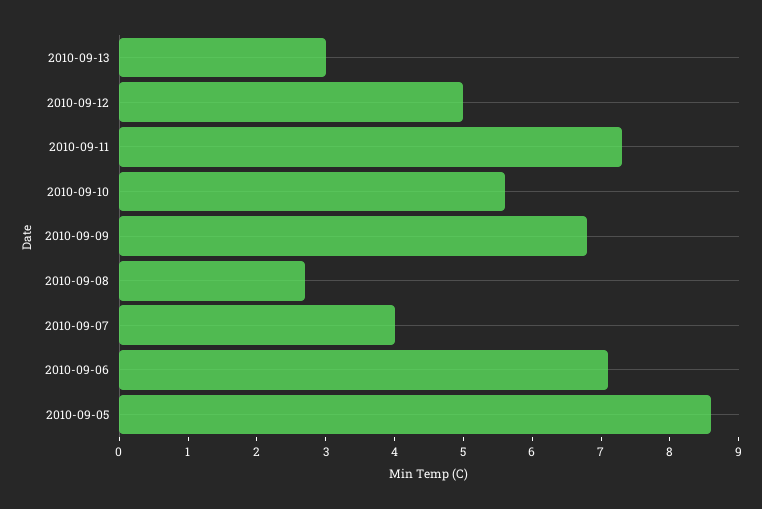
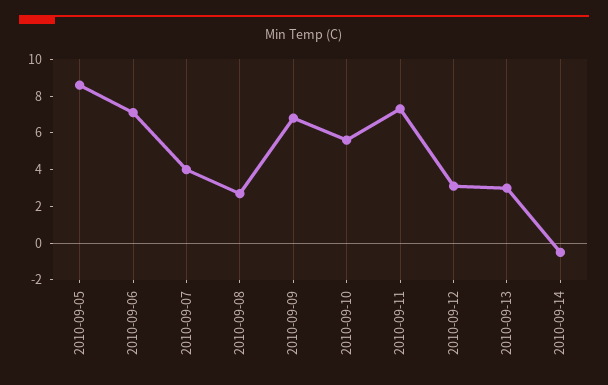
2010-09-12: 5 -> 3
2010-09-14: none -> -0.5

